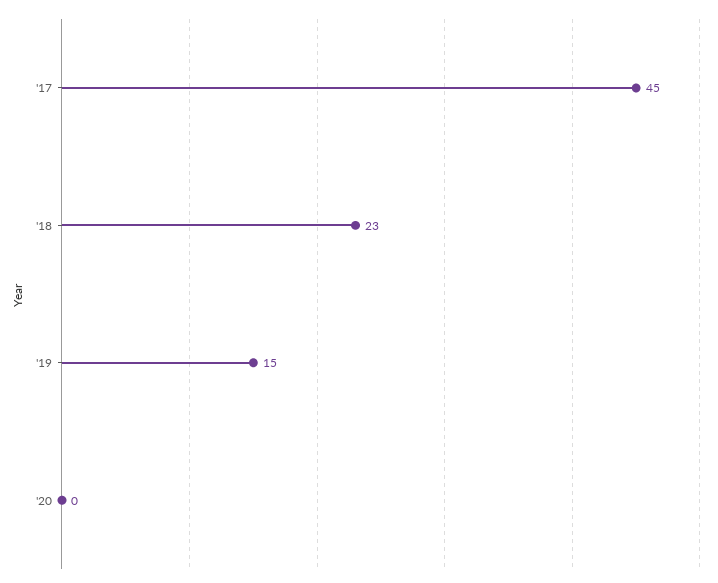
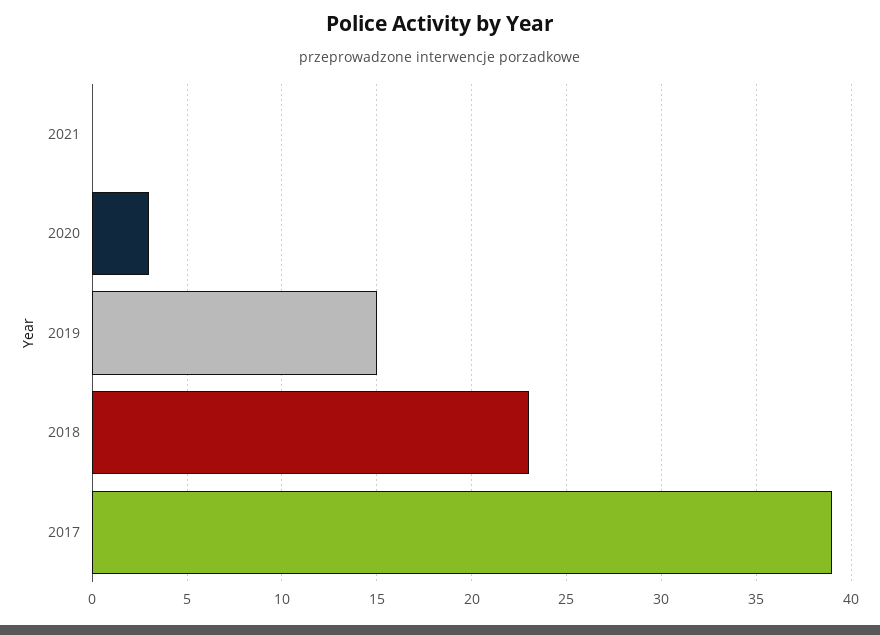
'17: 45 -> 39
'20: 0 -> 3
2021: none -> 0

